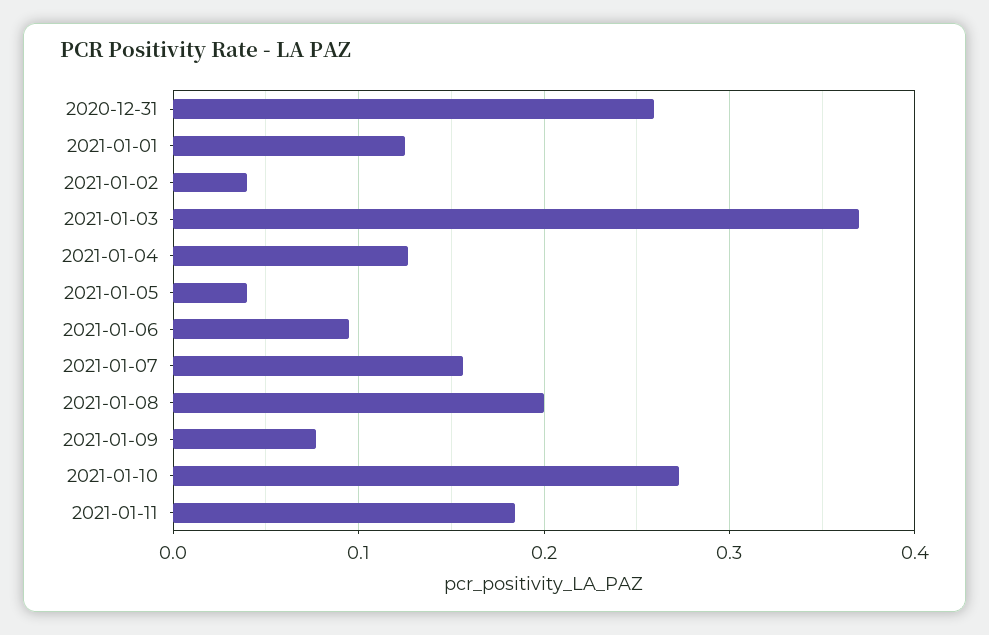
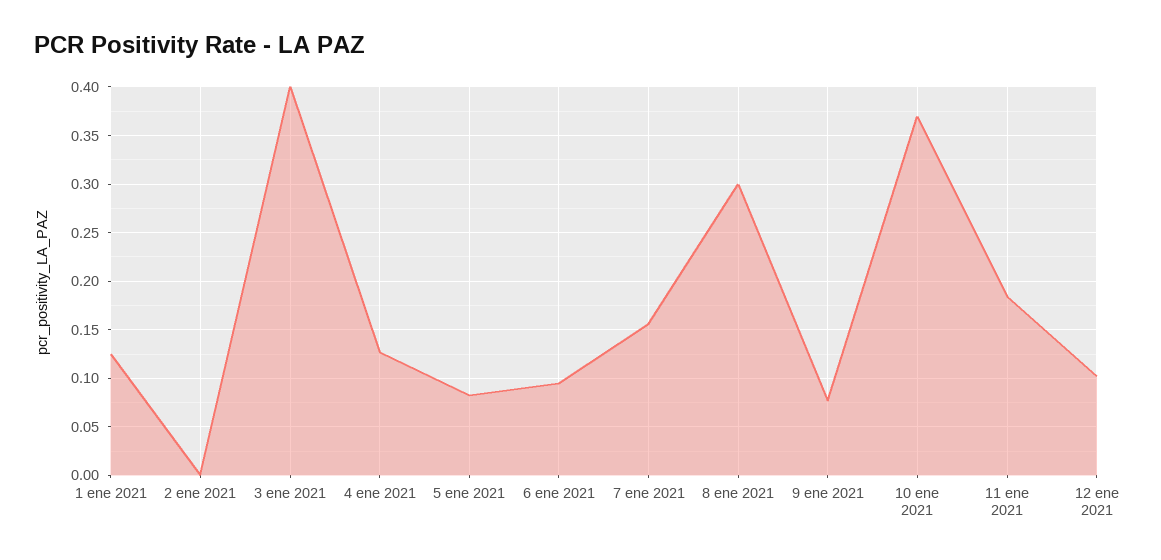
2020-12-31: 0.26 -> none
2021-01-02: 0.04 -> 0
2021-01-03: 0.37 -> 0.4
2021-01-05: 0.04 -> 0.08
2021-01-08: 0.2 -> 0.3
2021-01-10: 0.27 -> 0.37
12 ene 2021: none -> 0.1

